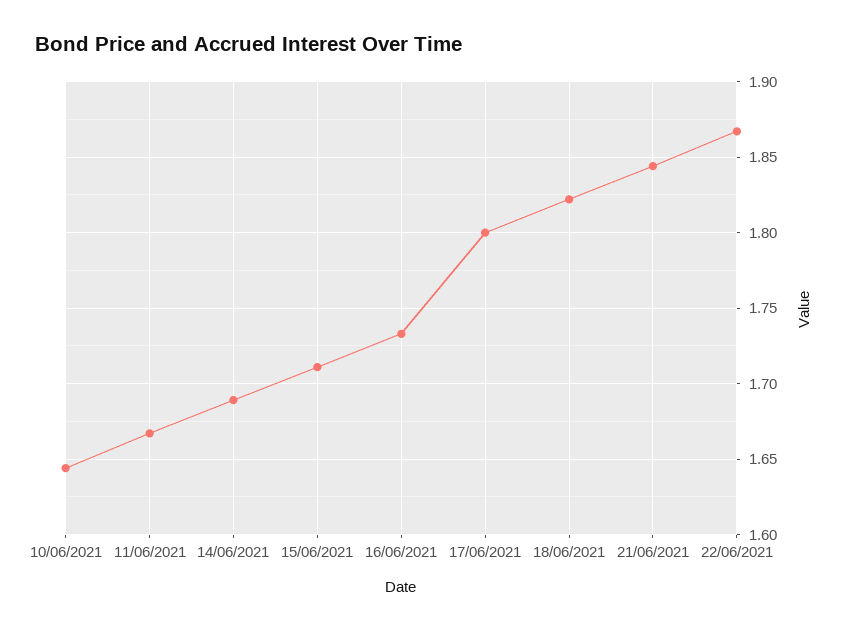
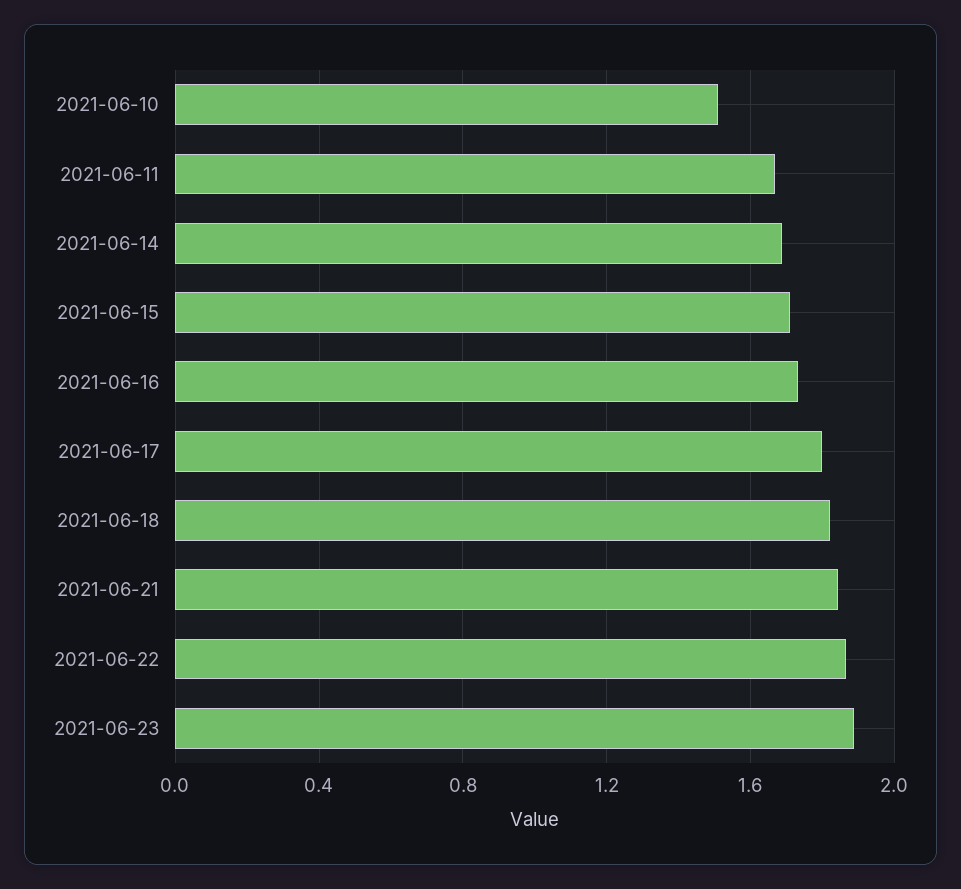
10/06/2021: 1.645 -> 1.5
2021-06-23: none -> 1.9

